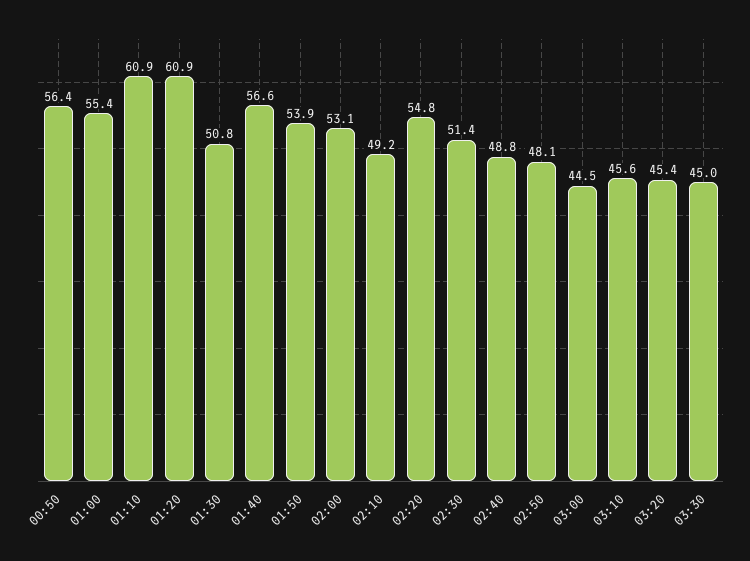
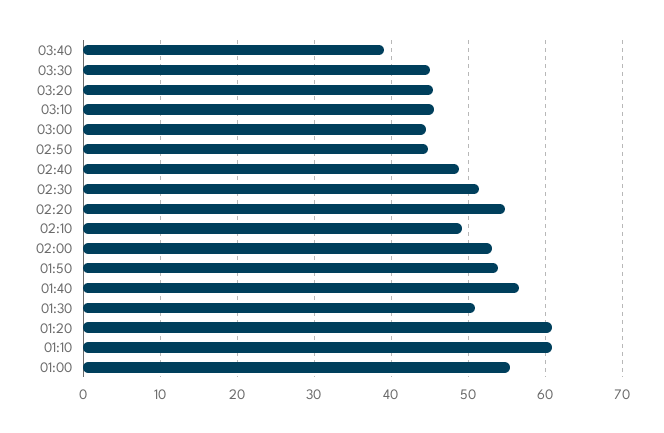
00:50: 56.4 -> none
02:50: 48.1 -> 45
03:40: none -> 39

